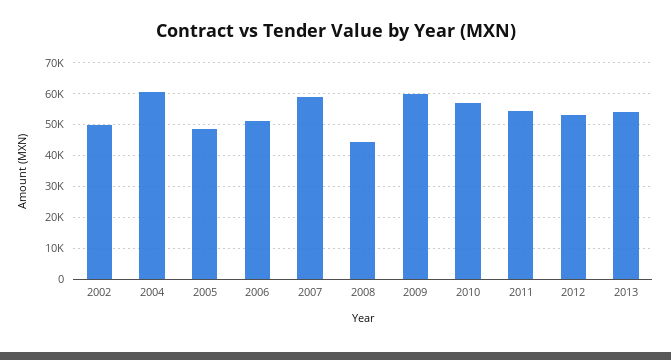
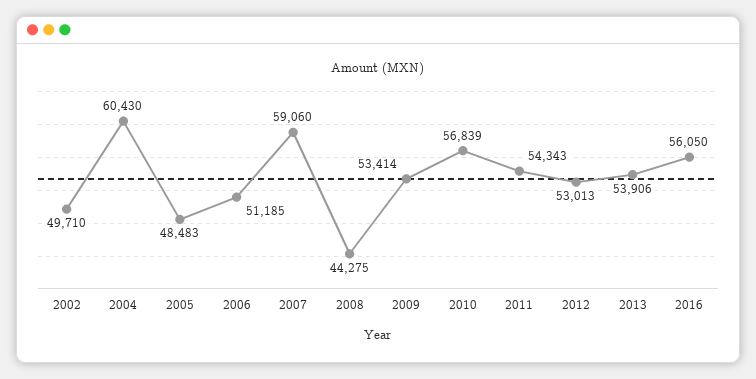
2009: 60000 -> 53414
2016: none -> 56050

